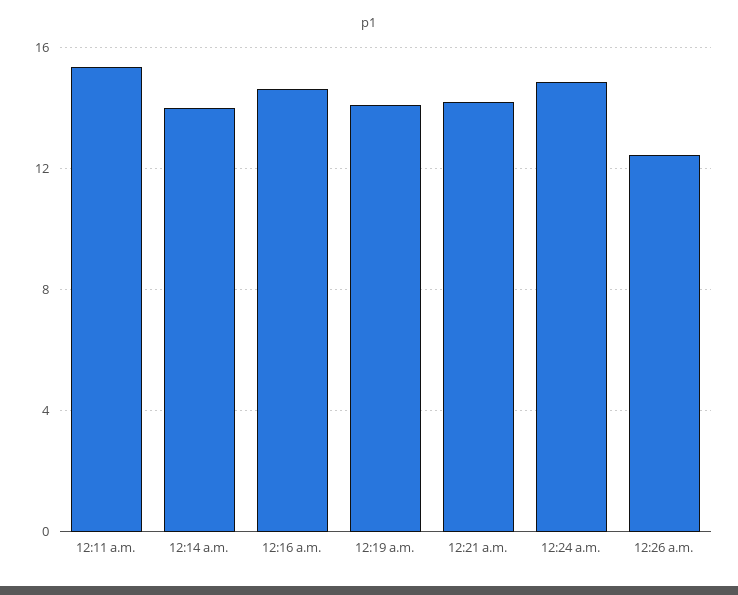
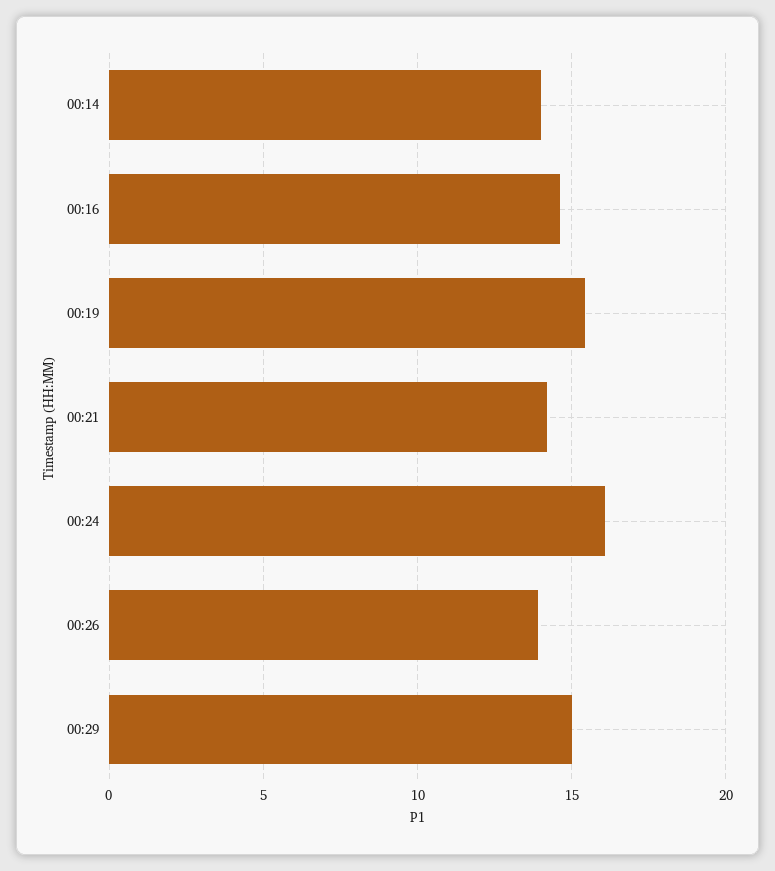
12:11 a.m.: 15.5 -> none
12:19 a.m.: 14 -> 15.5
12:24 a.m.: 15 -> 16
12:26 a.m.: 12.5 -> 14
00:29: none -> 15

